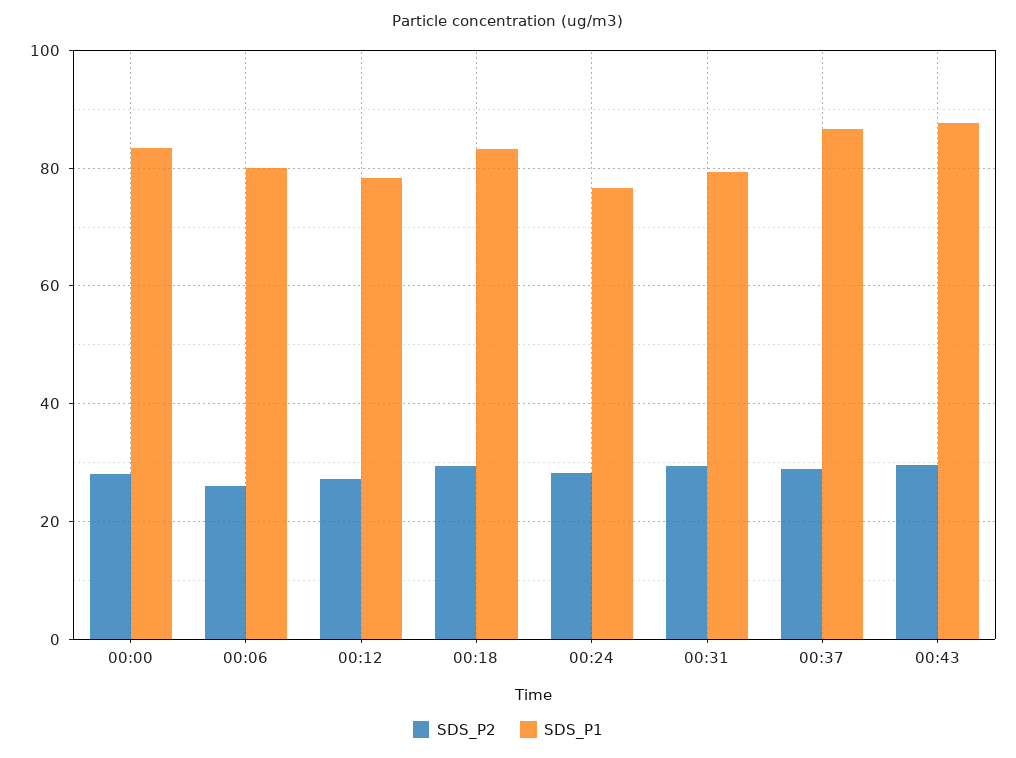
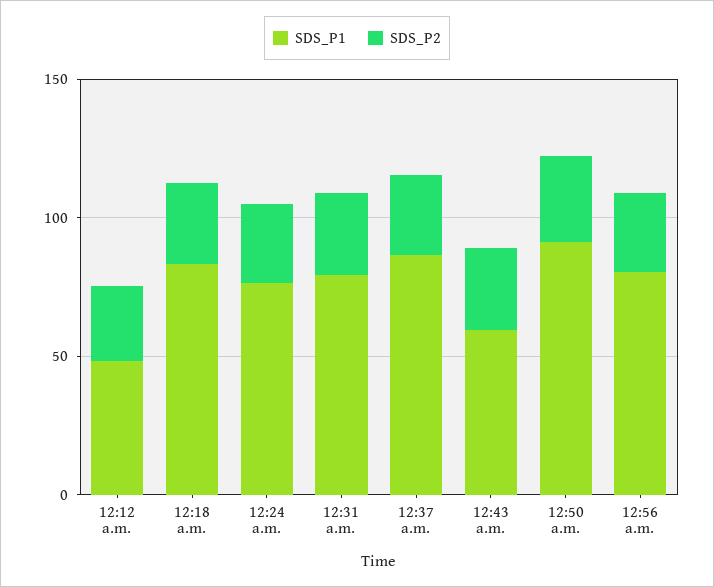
SDS_P2, 00:00: 28 -> none
SDS_P1, 00:00: 84 -> none
SDS_P2, 00:06: 26 -> none
SDS_P1, 00:06: 80 -> none
SDS_P1, 00:12: 78 -> 50
SDS_P1, 00:43: 88 -> 60
SDS_P1, 12:50 a.m.: none -> 90
SDS_P2, 12:50 a.m.: none -> 30
SDS_P1, 12:56 a.m.: none -> 80
SDS_P2, 12:56 a.m.: none -> 30

